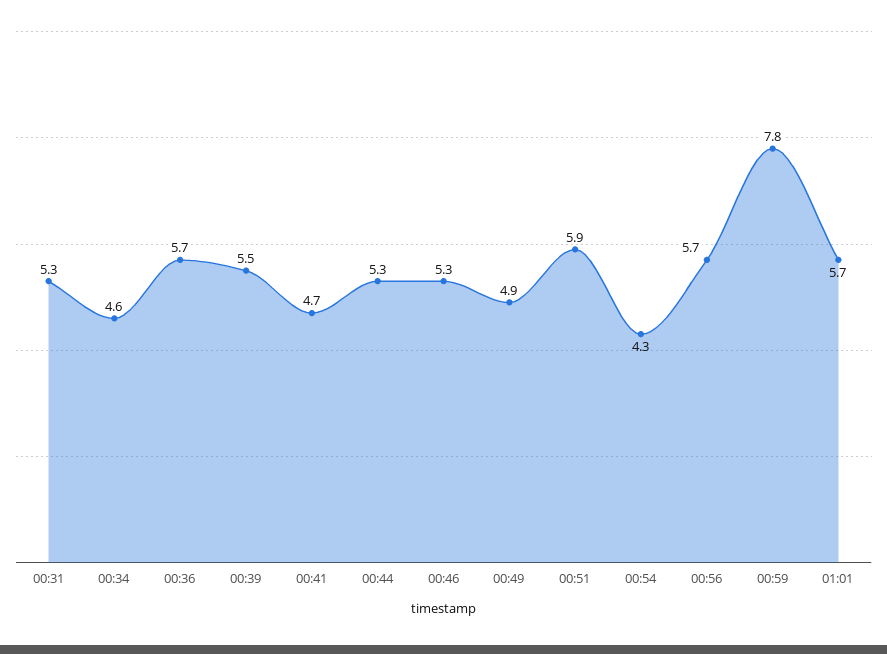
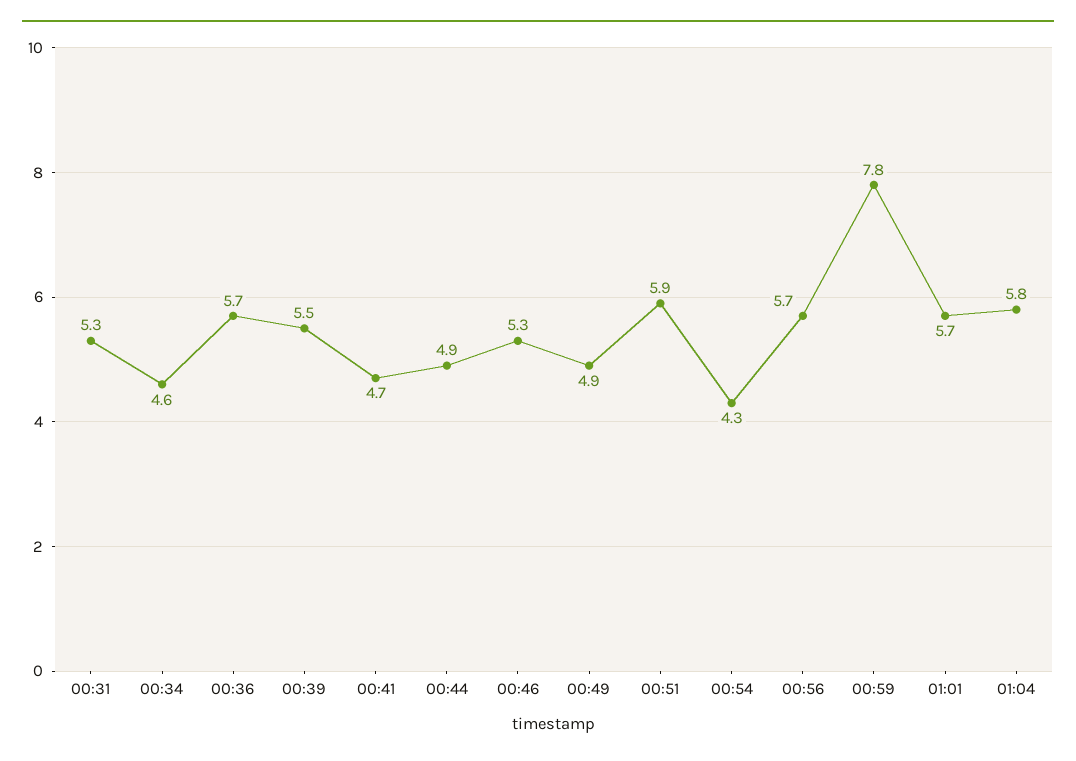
00:44: 5.3 -> 4.9
01:04: none -> 5.8

